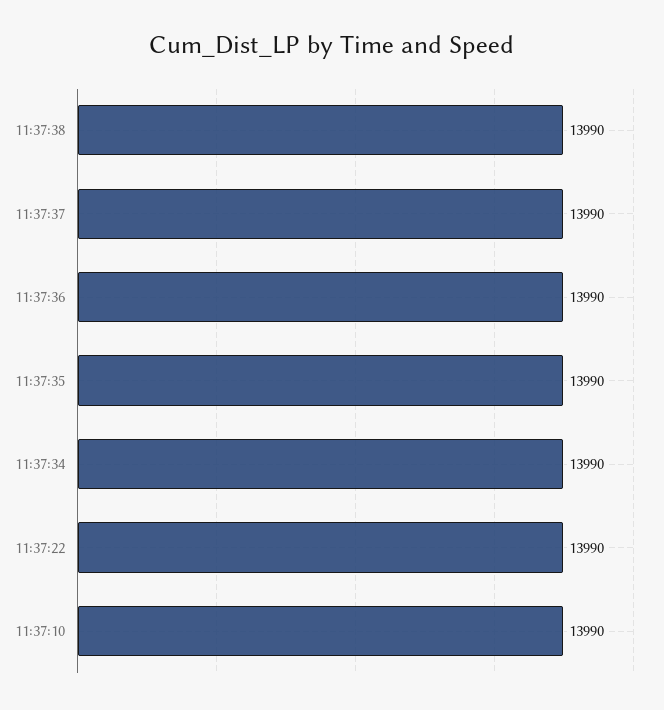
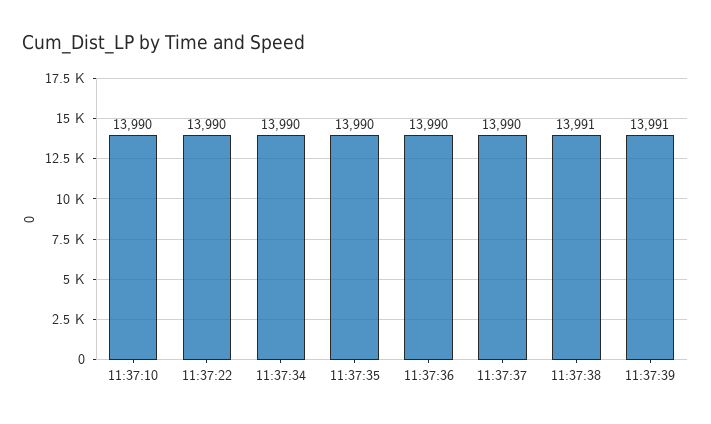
11:37:38: 13990 -> 13991
11:37:39: none -> 13991

